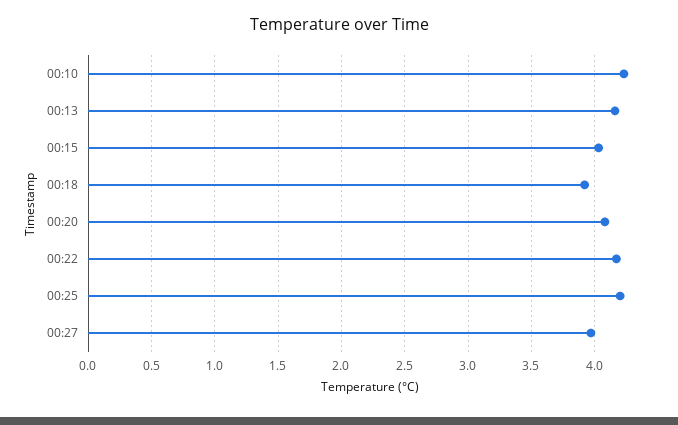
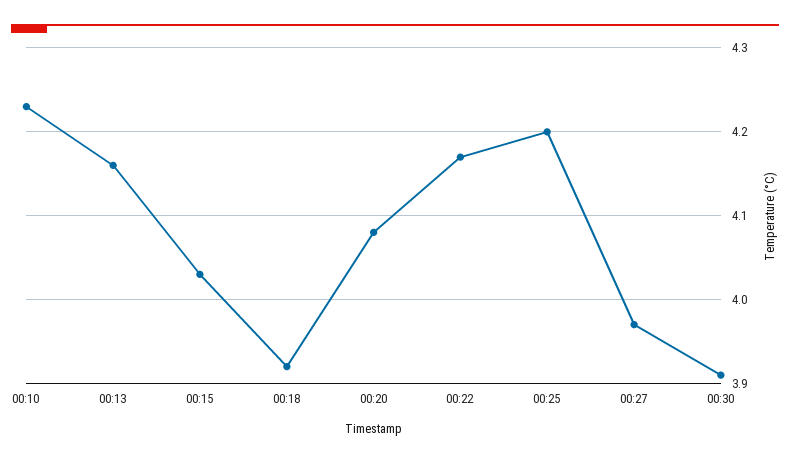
00:30: none -> 3.91

